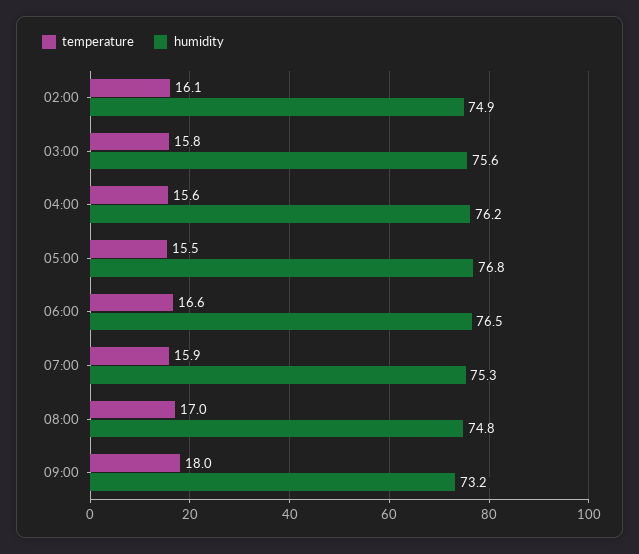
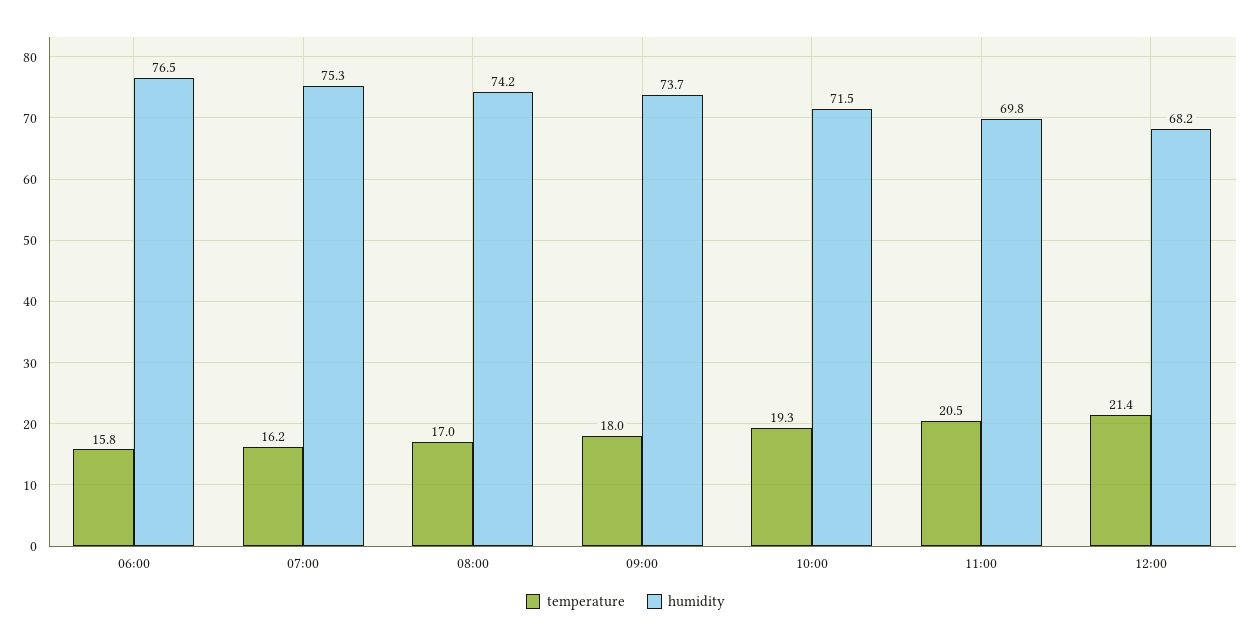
temperature, 02:00: 16.1 -> none
humidity, 02:00: 74.9 -> none
temperature, 03:00: 15.8 -> none
humidity, 03:00: 75.6 -> none
temperature, 04:00: 15.6 -> none
humidity, 04:00: 76.2 -> none
temperature, 05:00: 15.5 -> none
humidity, 05:00: 76.8 -> none
temperature, 06:00: 16.6 -> 15.8
temperature, 07:00: 15.9 -> 16.2
humidity, 08:00: 74.8 -> 74.2
humidity, 09:00: 73.2 -> 73.7
temperature, 10:00: none -> 19.3
humidity, 10:00: none -> 71.5
temperature, 11:00: none -> 20.5
humidity, 11:00: none -> 69.8
temperature, 12:00: none -> 21.4
humidity, 12:00: none -> 68.2

